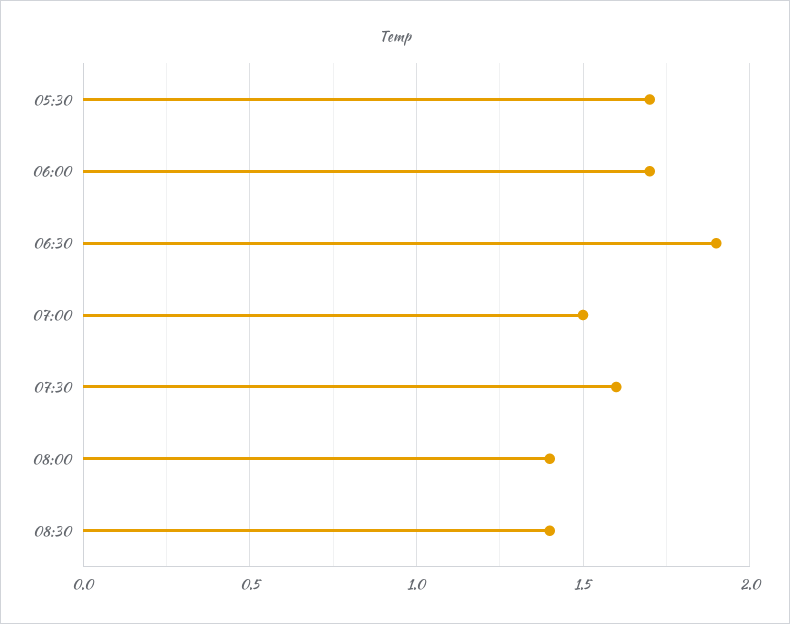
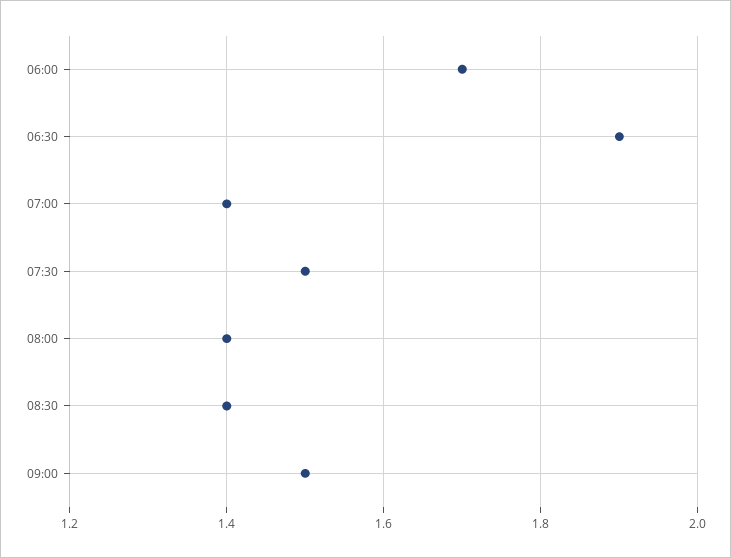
05:30: 1.7 -> none
07:00: 1.5 -> 1.4
07:30: 1.6 -> 1.5
09:00: none -> 1.5

